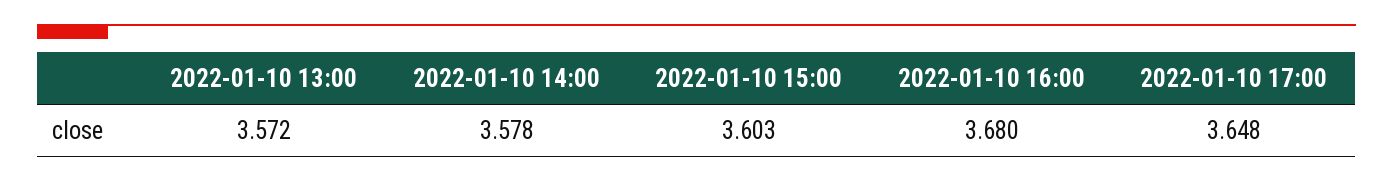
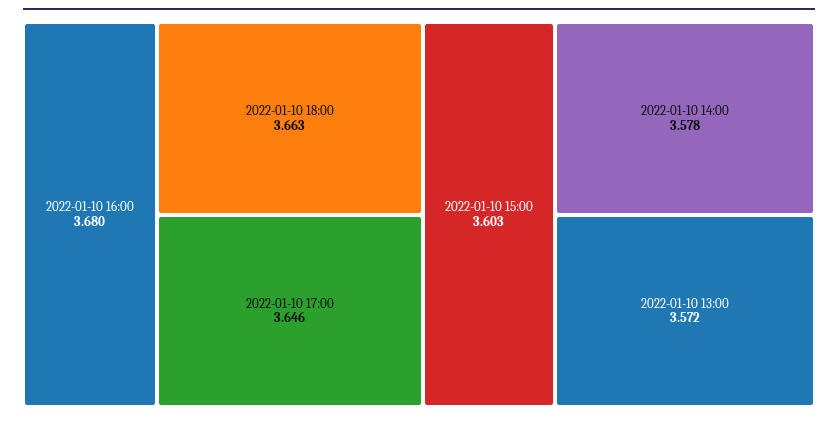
2022-01-10 17:00: 3.648 -> 3.646
2022-01-10 18:00: none -> 3.663

